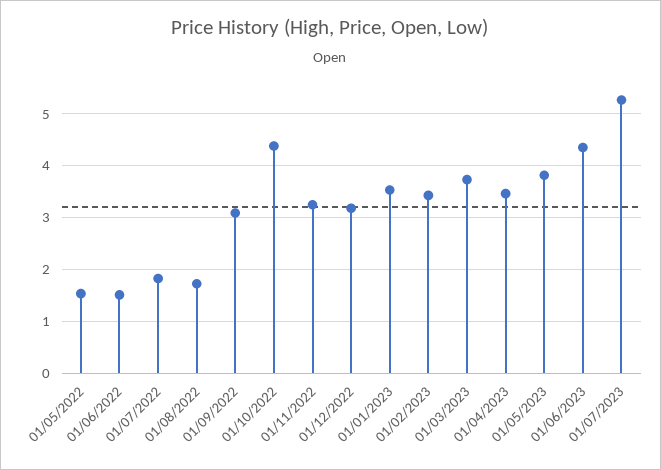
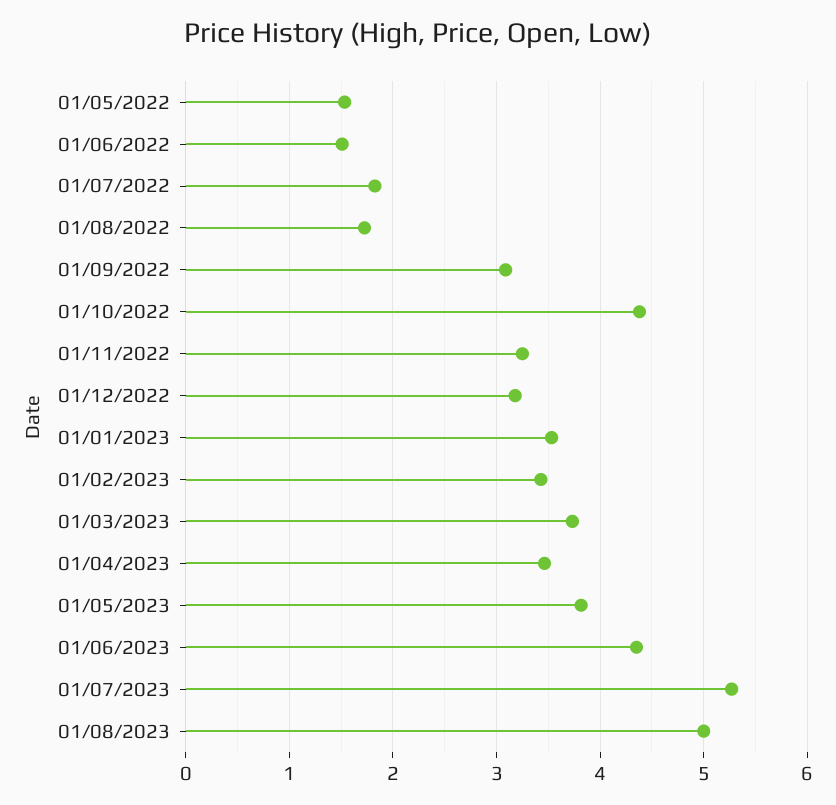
01/08/2023: none -> 5

